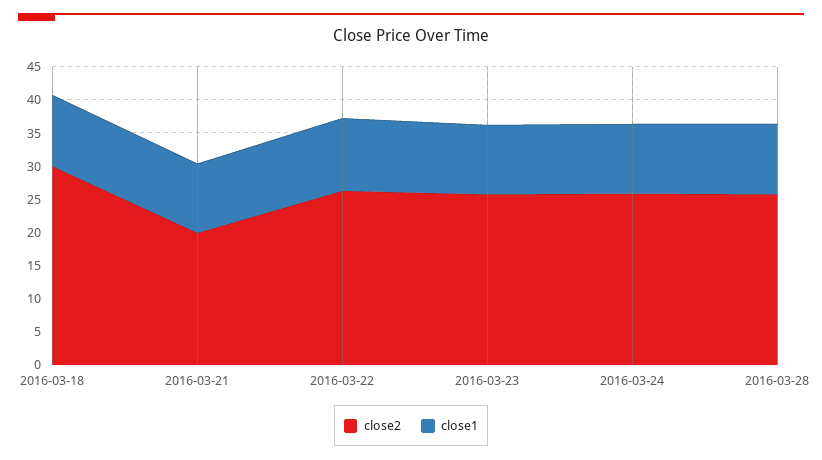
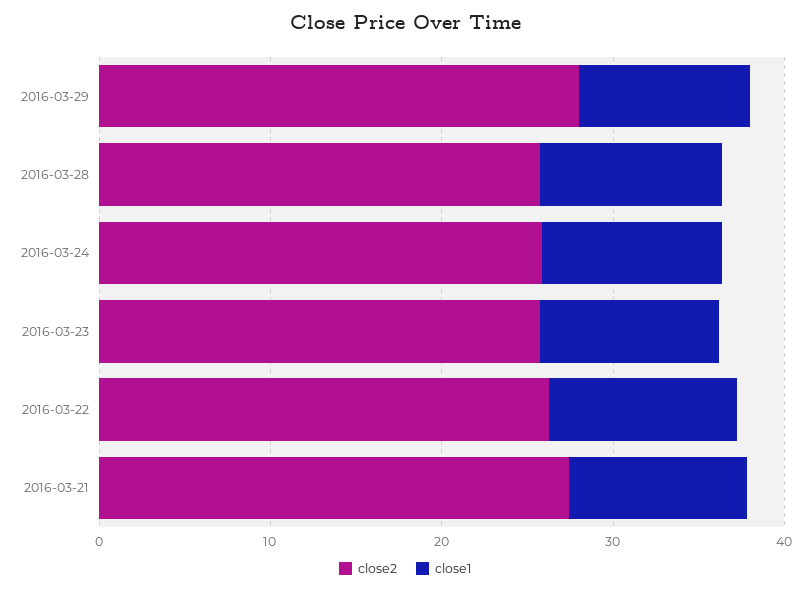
close2, 2016-03-18: 30 -> none
close1, 2016-03-18: 10 -> none
close2, 2016-03-21: 20 -> 28
close2, 2016-03-29: none -> 28
close1, 2016-03-29: none -> 10

